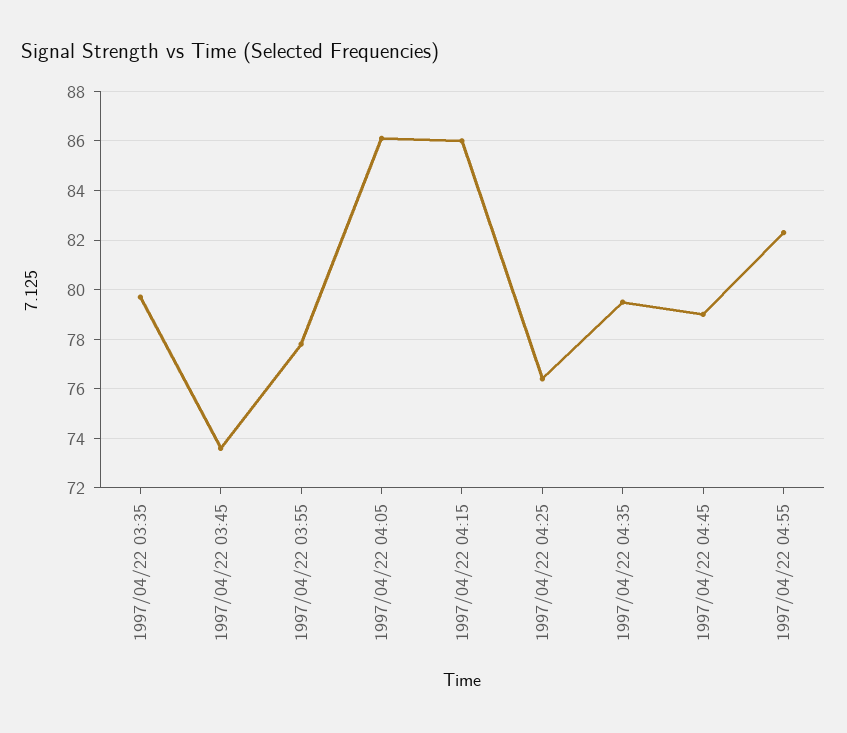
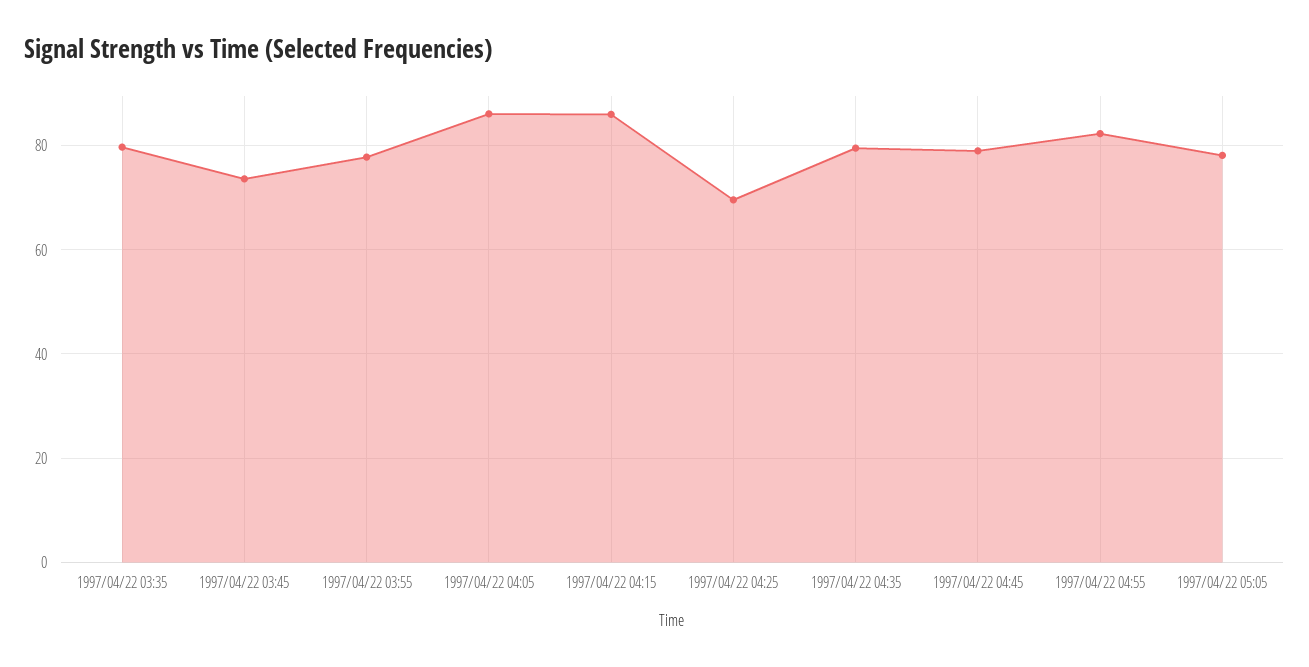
1997/04/22 04:25: 76.5 -> 70
1997/04/22 05:05: none -> 78

